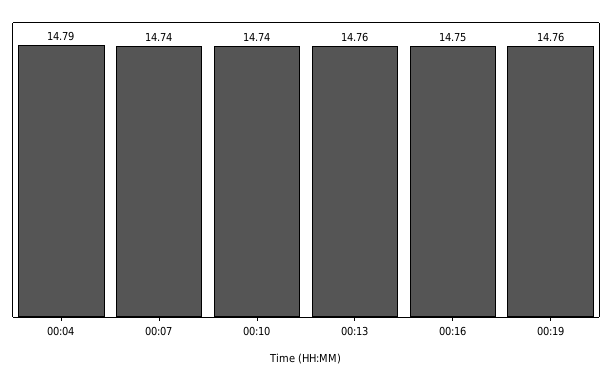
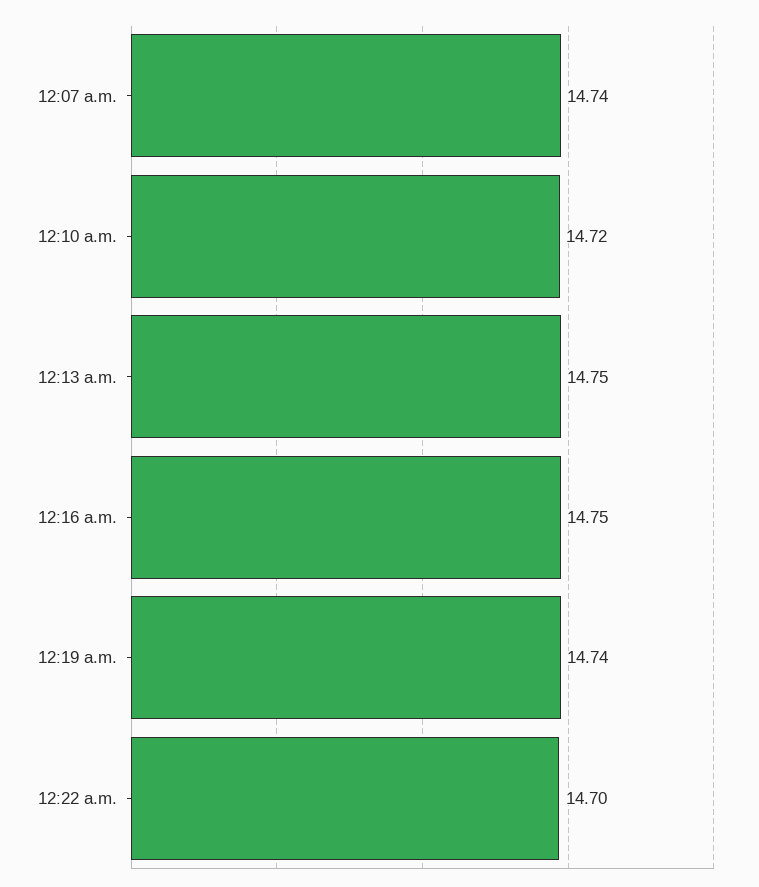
00:04: 14.79 -> none
00:10: 14.74 -> 14.72
00:13: 14.76 -> 14.75
00:19: 14.76 -> 14.74
12:22 a.m.: none -> 14.7

